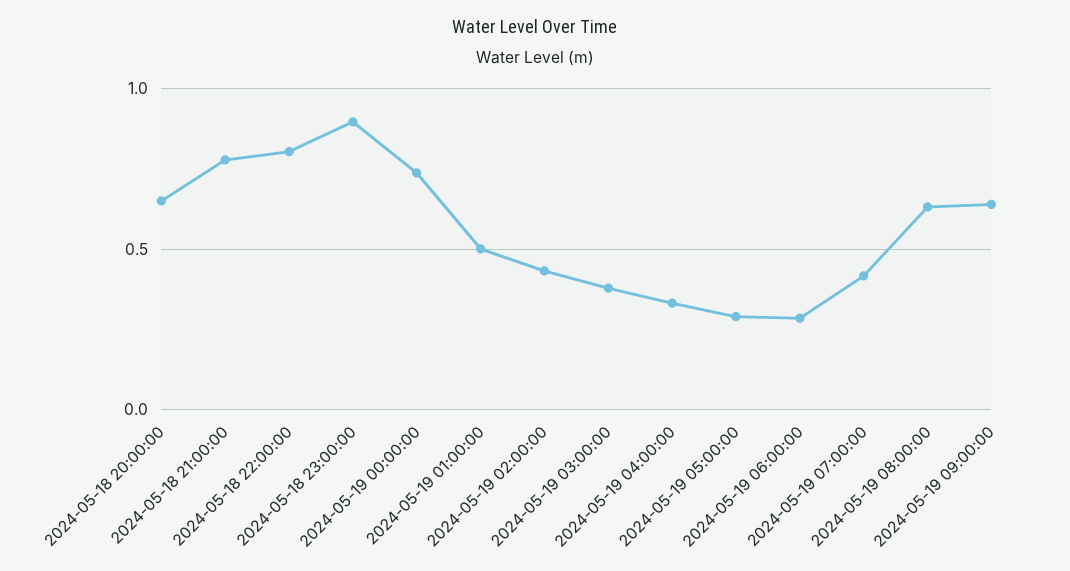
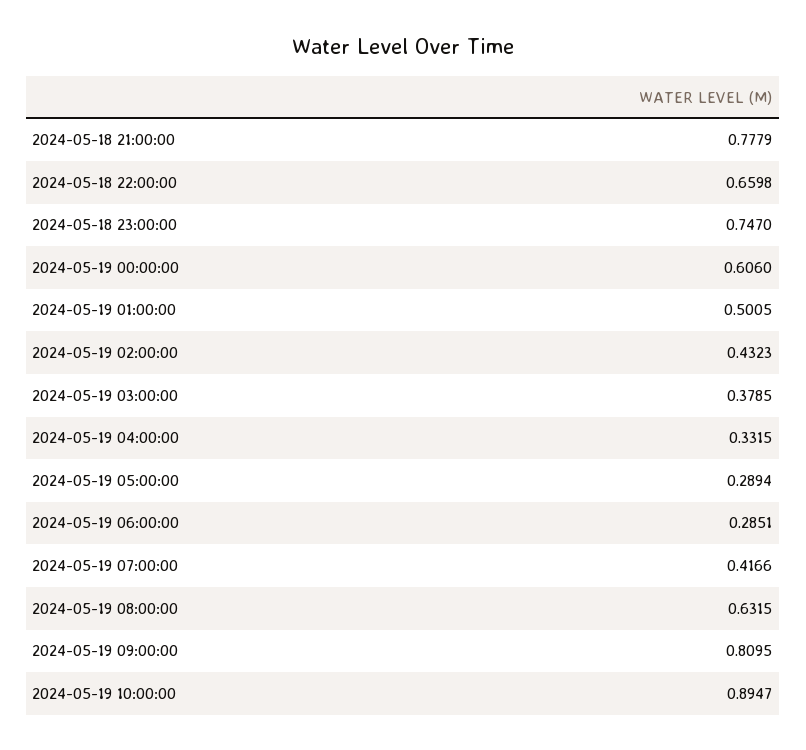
2024-05-18 20:00:00: 0.65 -> none
2024-05-18 22:00:00: 0.8 -> 0.6598
2024-05-18 23:00:00: 0.9 -> 0.747
2024-05-19 00:00:00: 0.75 -> 0.606
2024-05-19 09:00:00: 0.65 -> 0.8095
2024-05-19 10:00:00: none -> 0.8947

